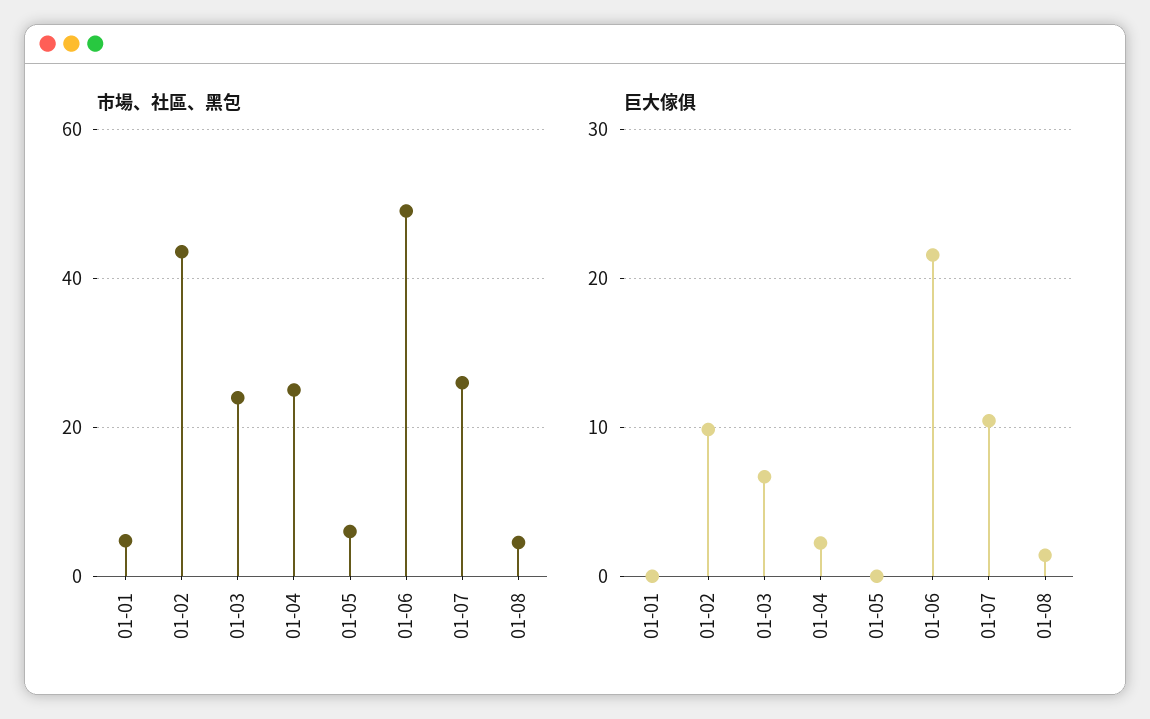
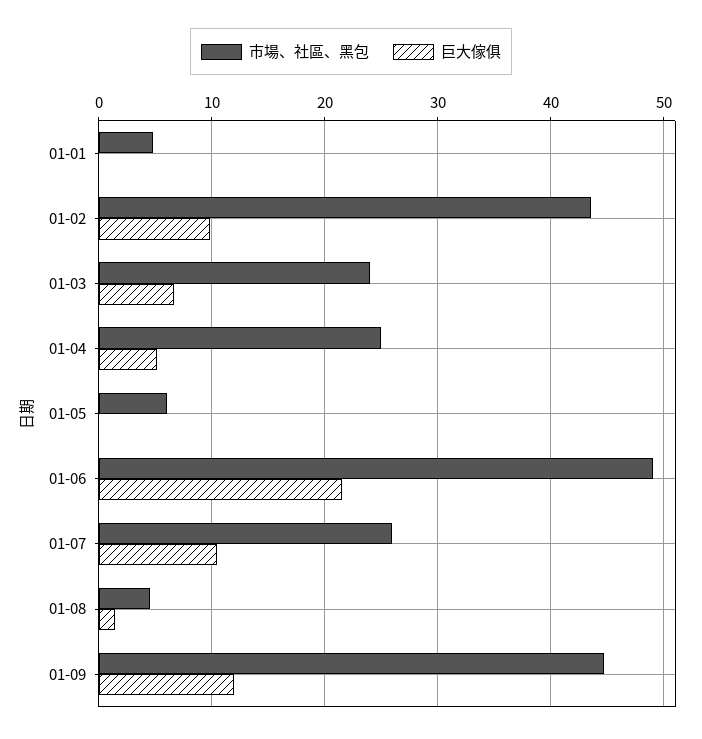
巨大傢俱, 01-04: 2 -> 5
市場、社區、黑包, 01-09: none -> 45
巨大傢俱, 01-09: none -> 12

